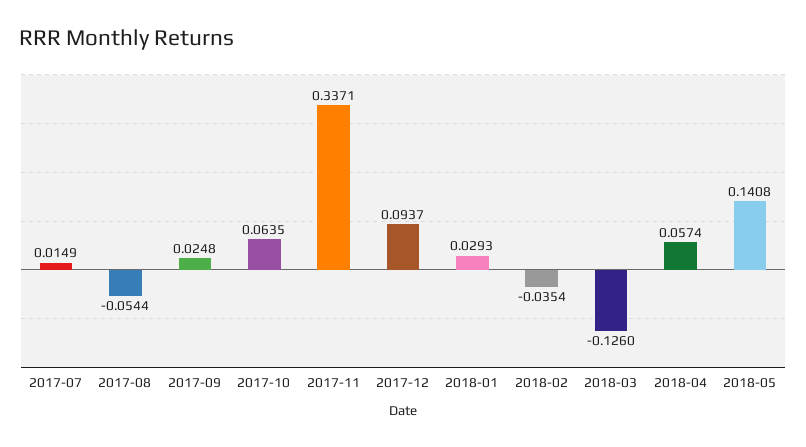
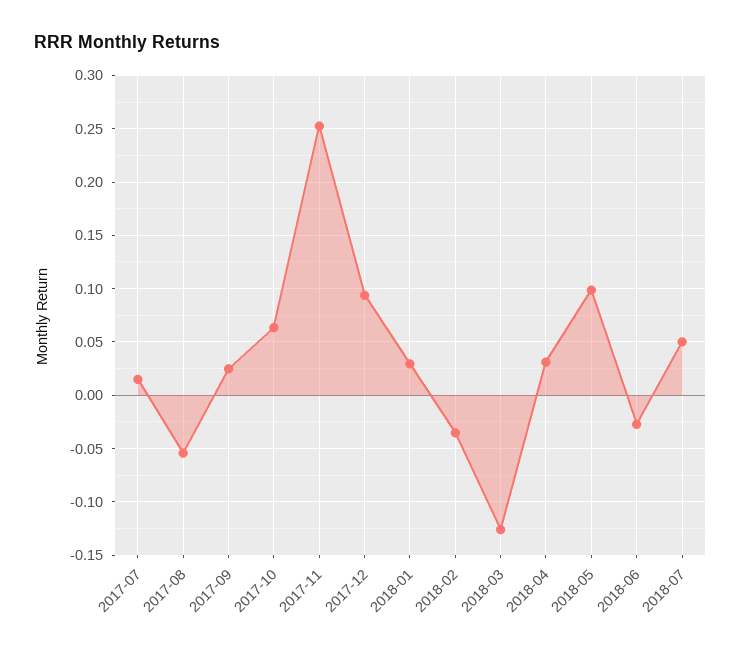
2017-11: 0.3371 -> 0.25
2018-04: 0.0574 -> 0.03
2018-05: 0.1408 -> 0.1
2018-06: none -> -0.03
2018-07: none -> 0.05

